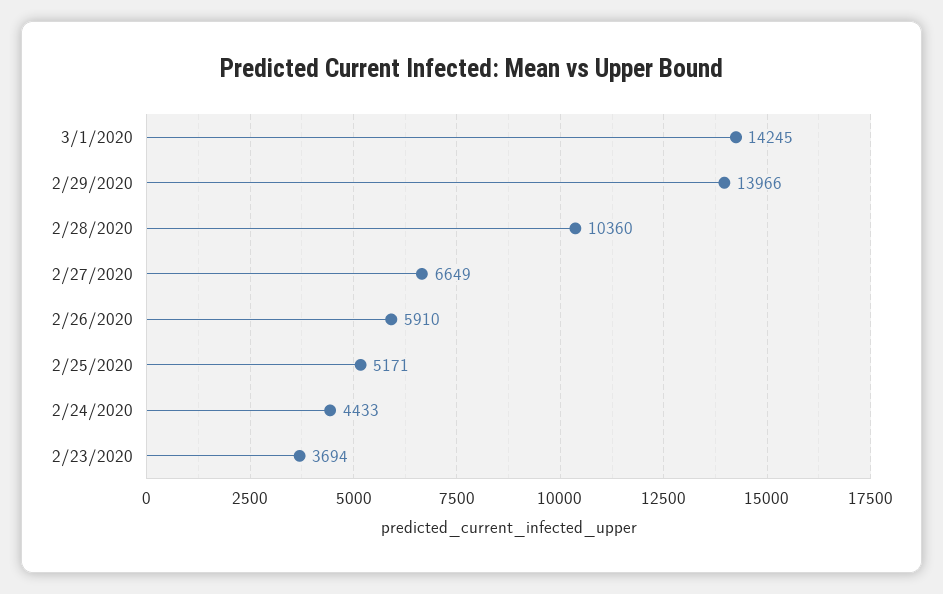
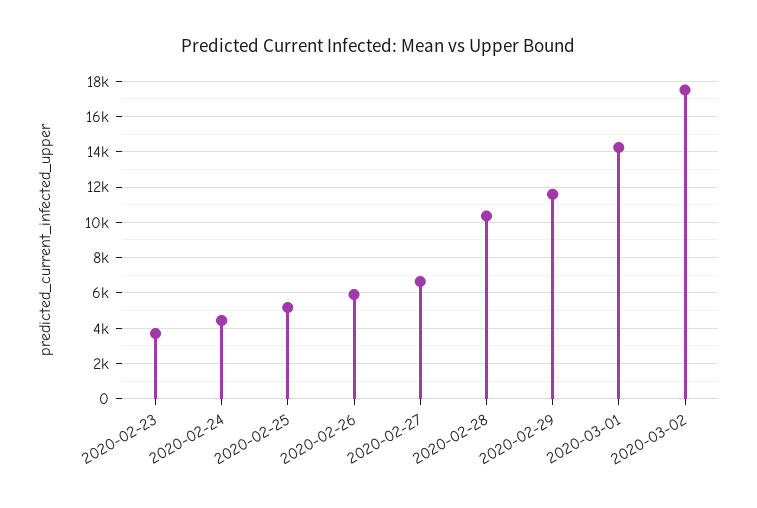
2/29/2020: 13966 -> 11500
2020-03-02: none -> 17500

